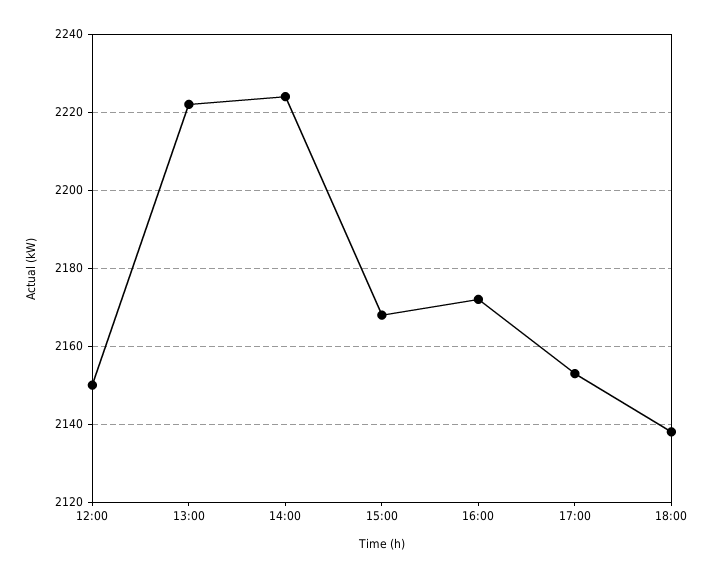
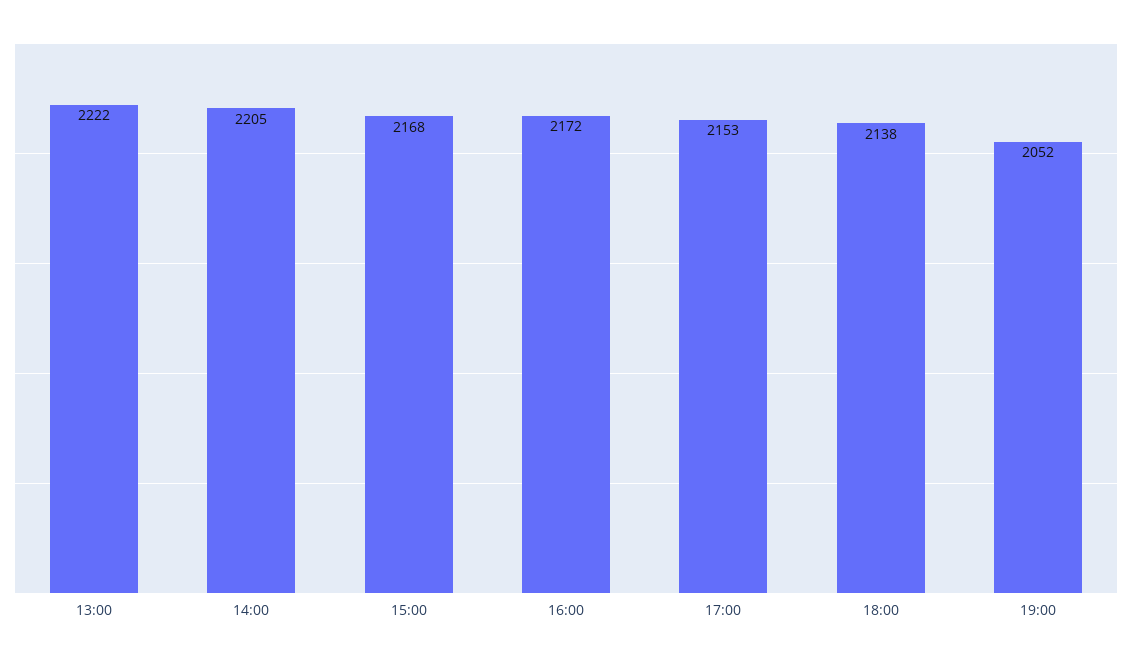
12:00: 2150 -> none
14:00: 2225 -> 2205
19:00: none -> 2052

